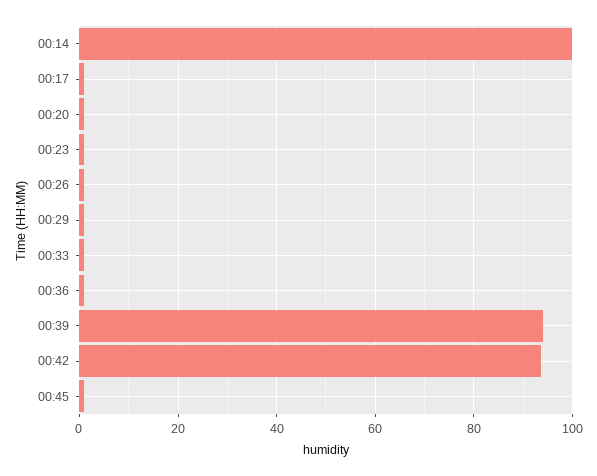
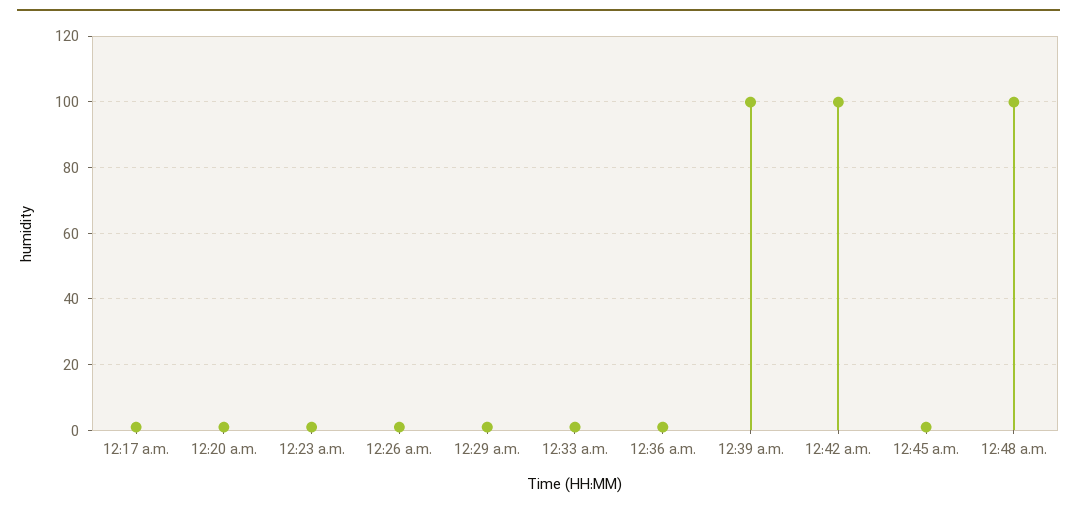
00:14: 100 -> none
00:39: 94 -> 100
00:42: 94 -> 100
12:48 a.m.: none -> 100

